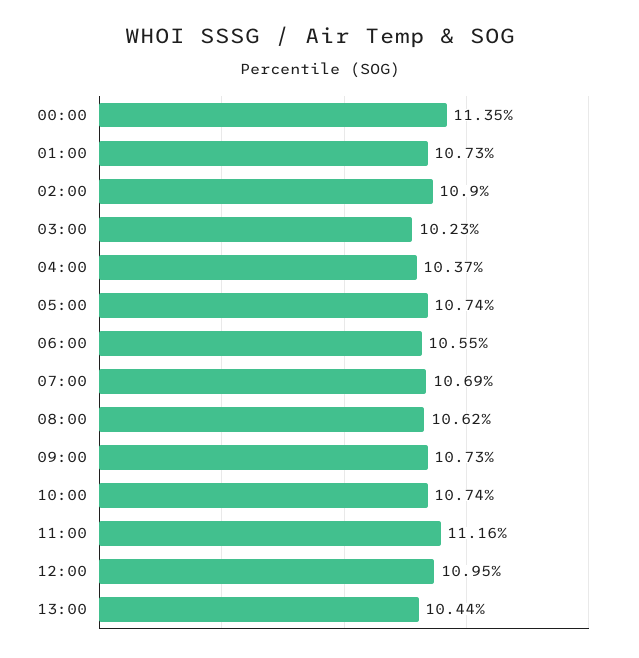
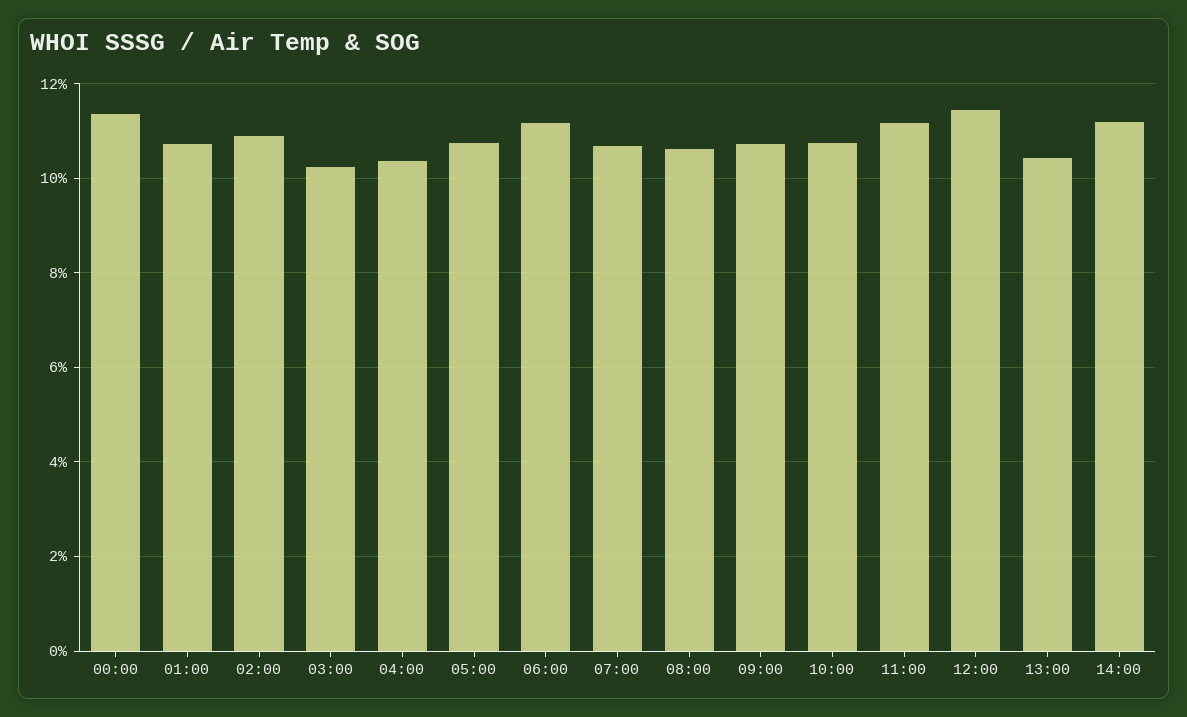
06:00: 10.55 -> 11.2
12:00: 10.95 -> 11.4
14:00: none -> 11.2

